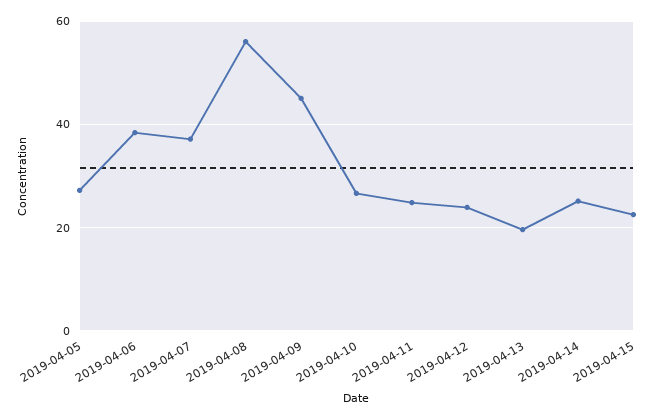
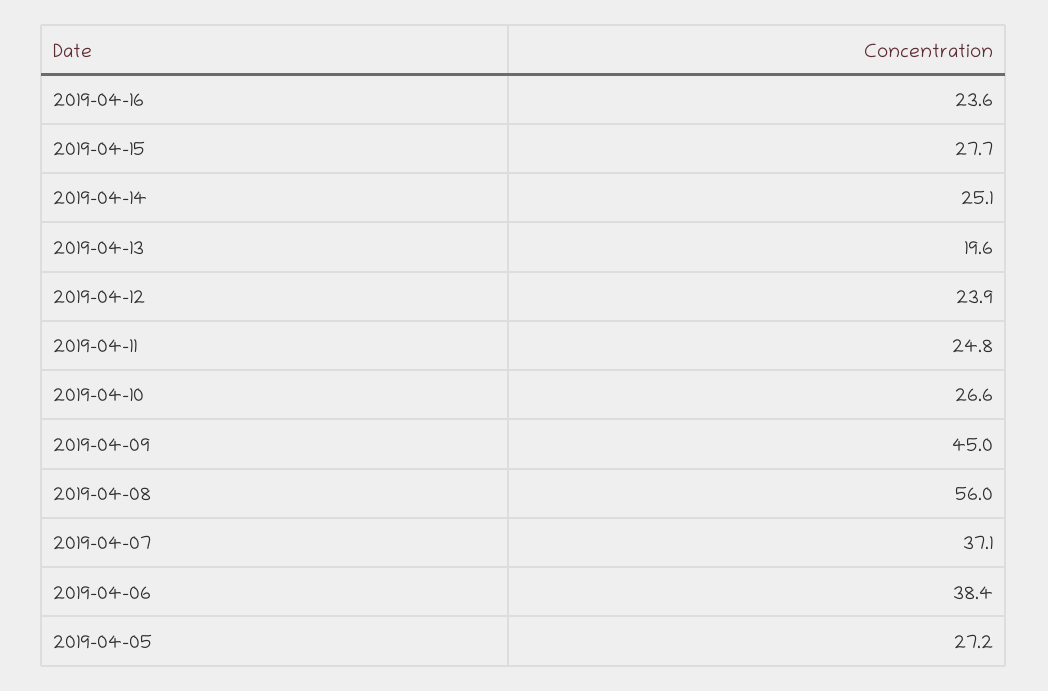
2019-04-15: 22 -> 27.7
2019-04-16: none -> 23.6

